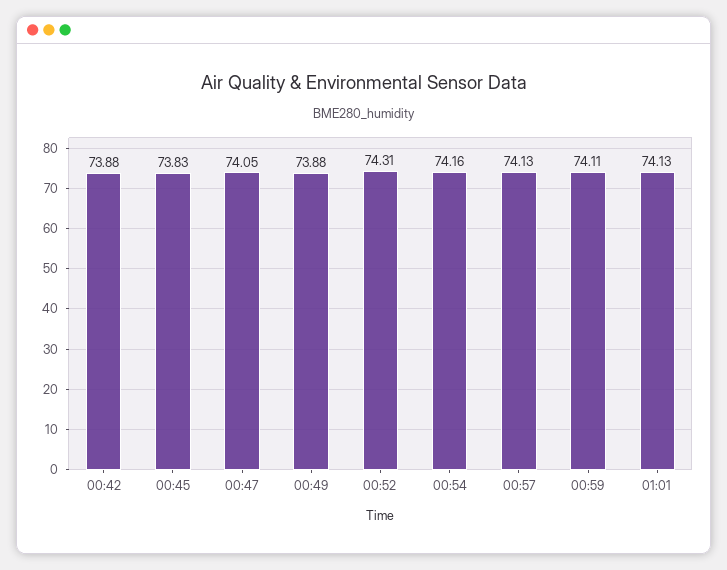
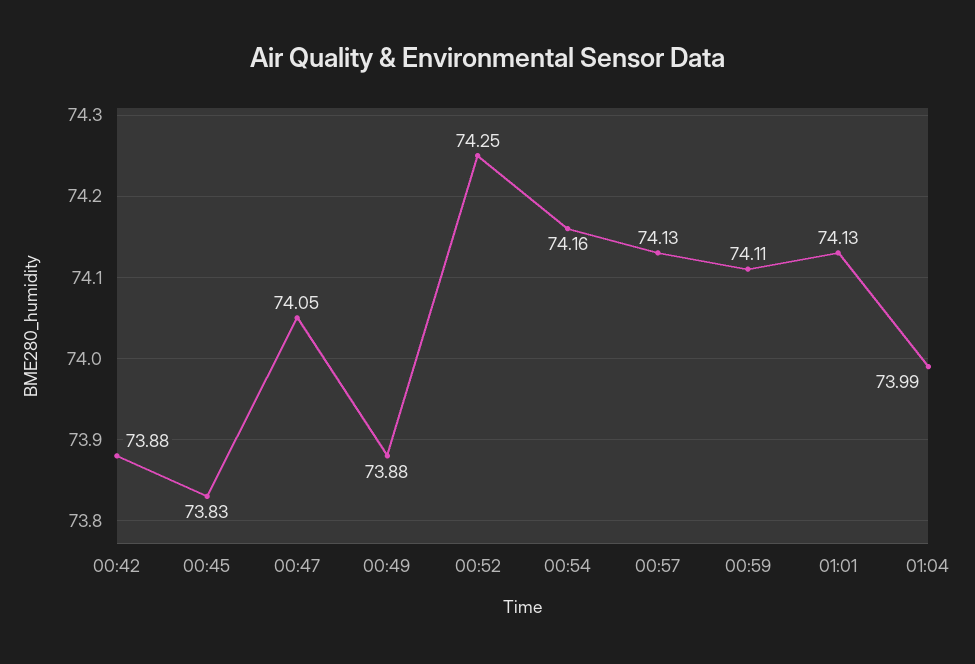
00:52: 74.31 -> 74.25
01:04: none -> 73.99

